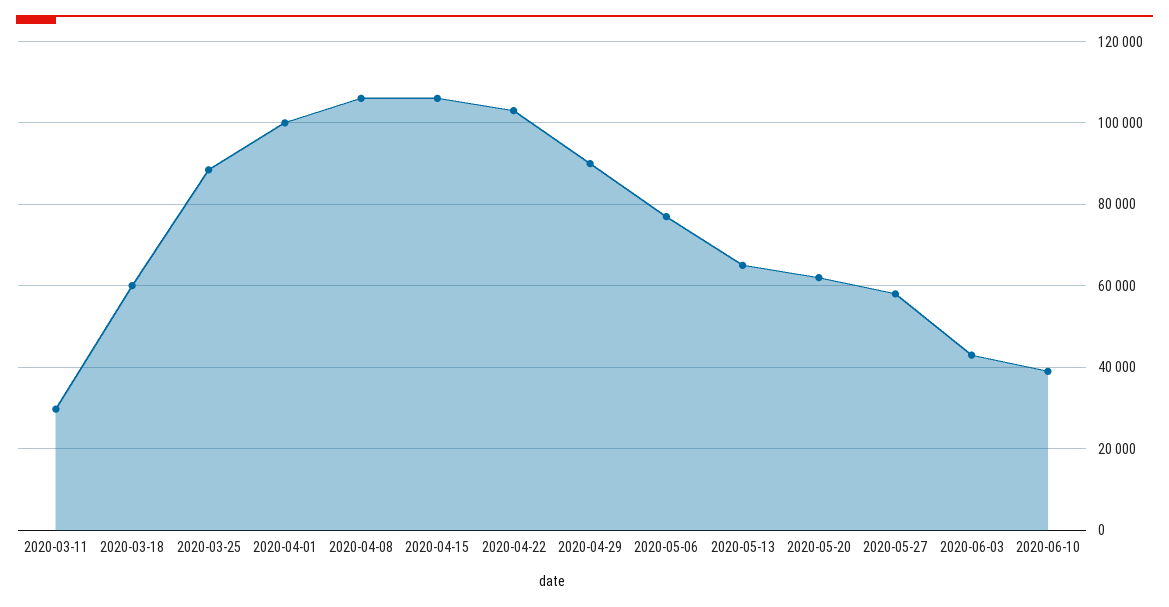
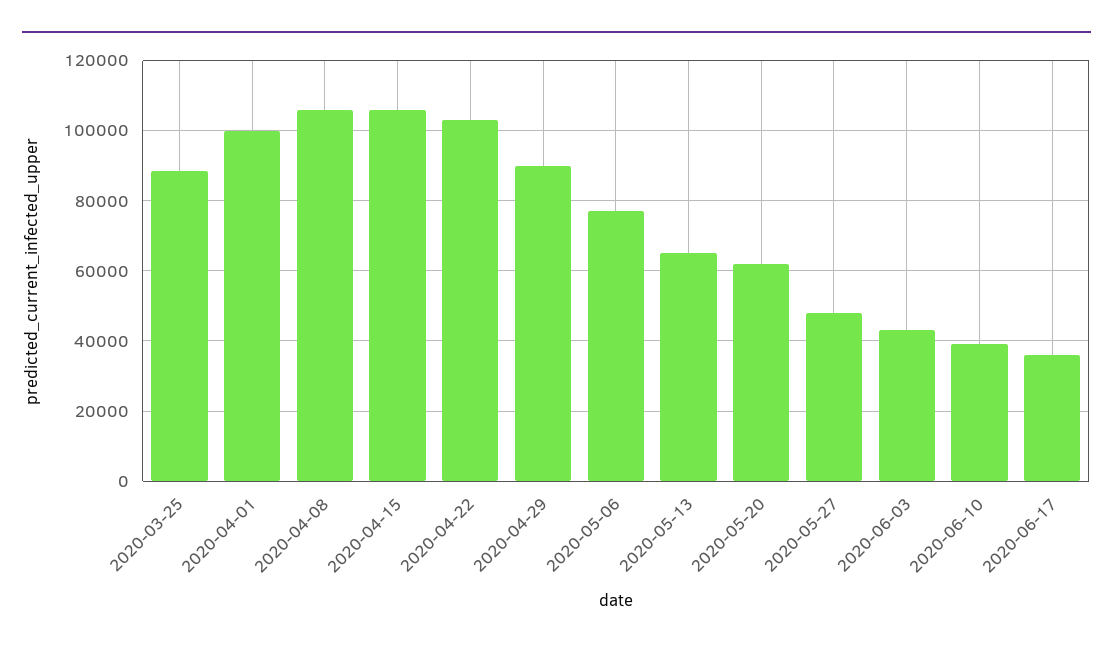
2020-03-11: 30000 -> none
2020-03-18: 60000 -> none
2020-05-27: 58000 -> 48000
2020-06-17: none -> 36000

